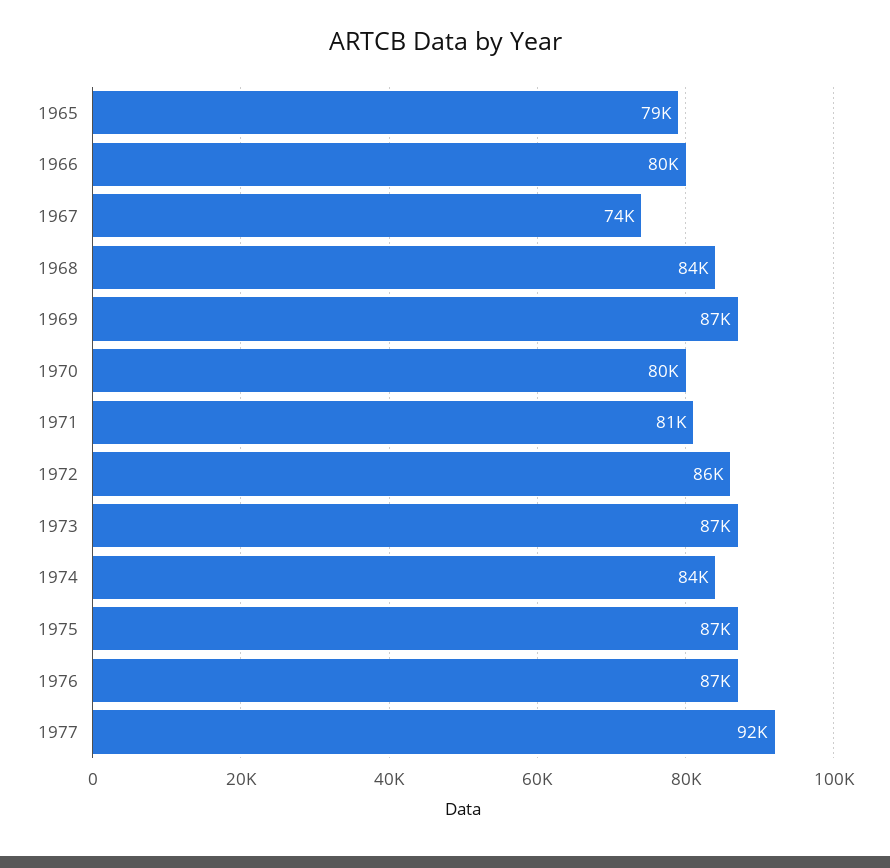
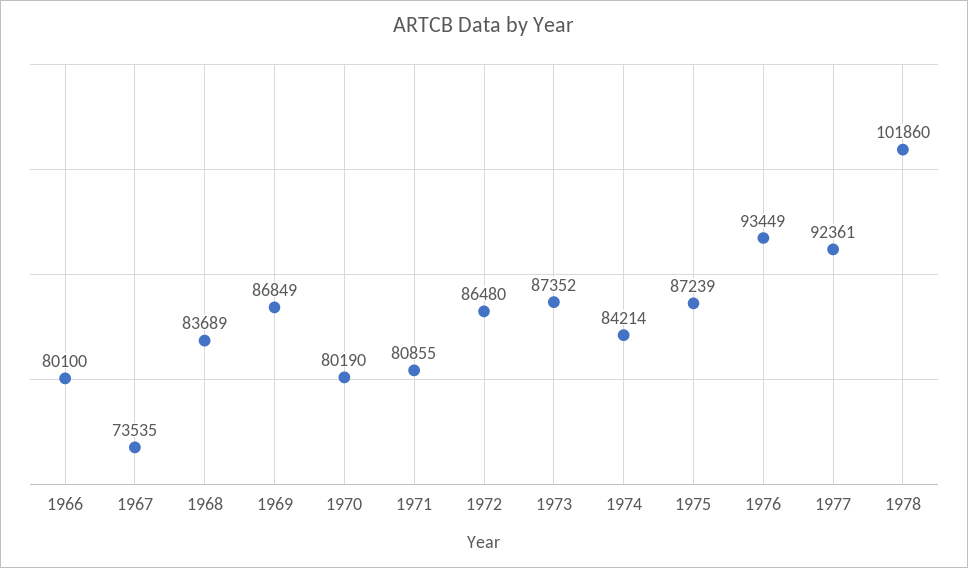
1965: 79000 -> none
1976: 87000 -> 93449
1978: none -> 101860

